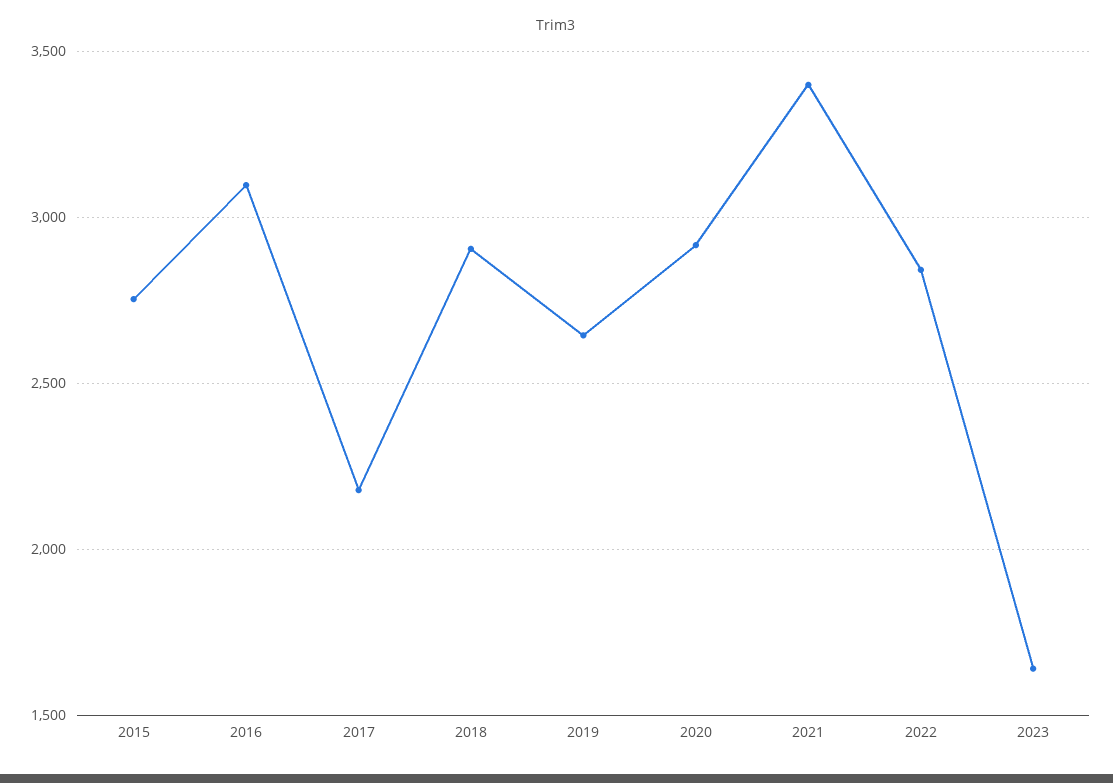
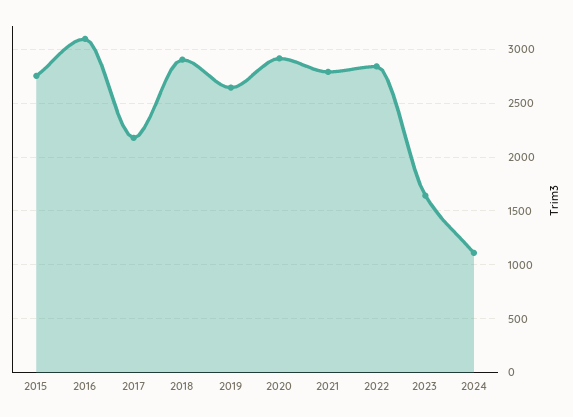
2021: 3400 -> 2800
2024: none -> 1100

